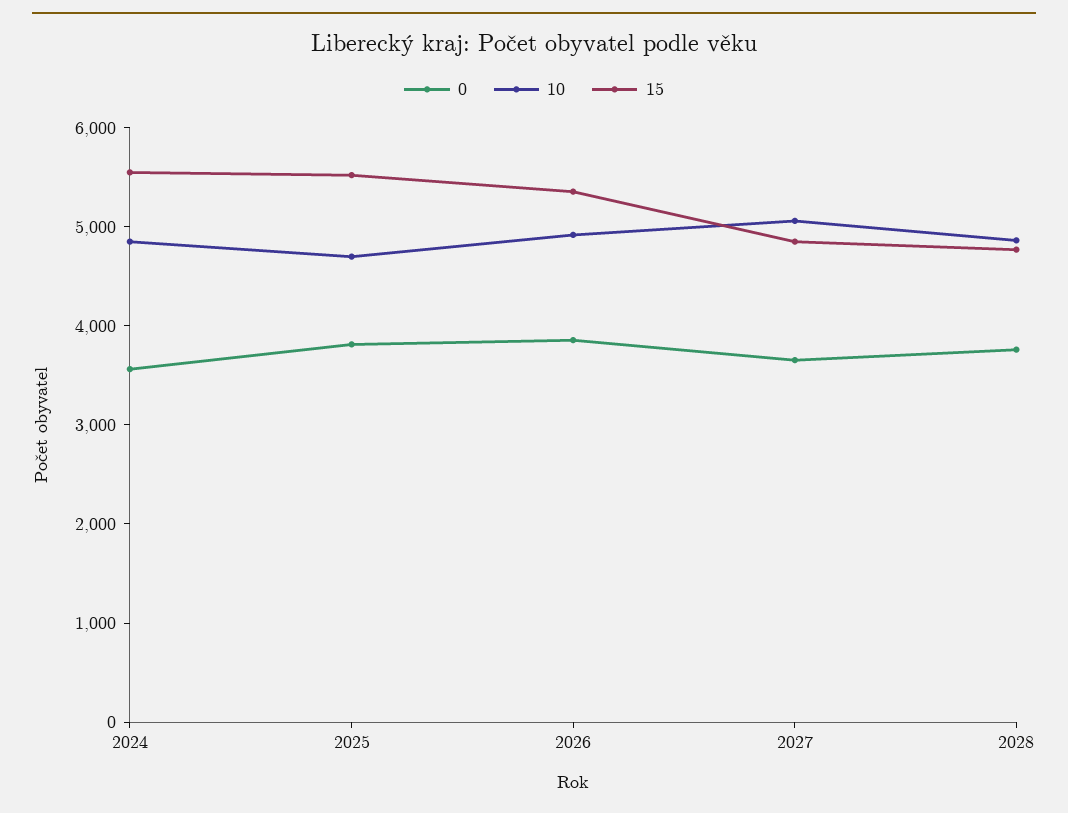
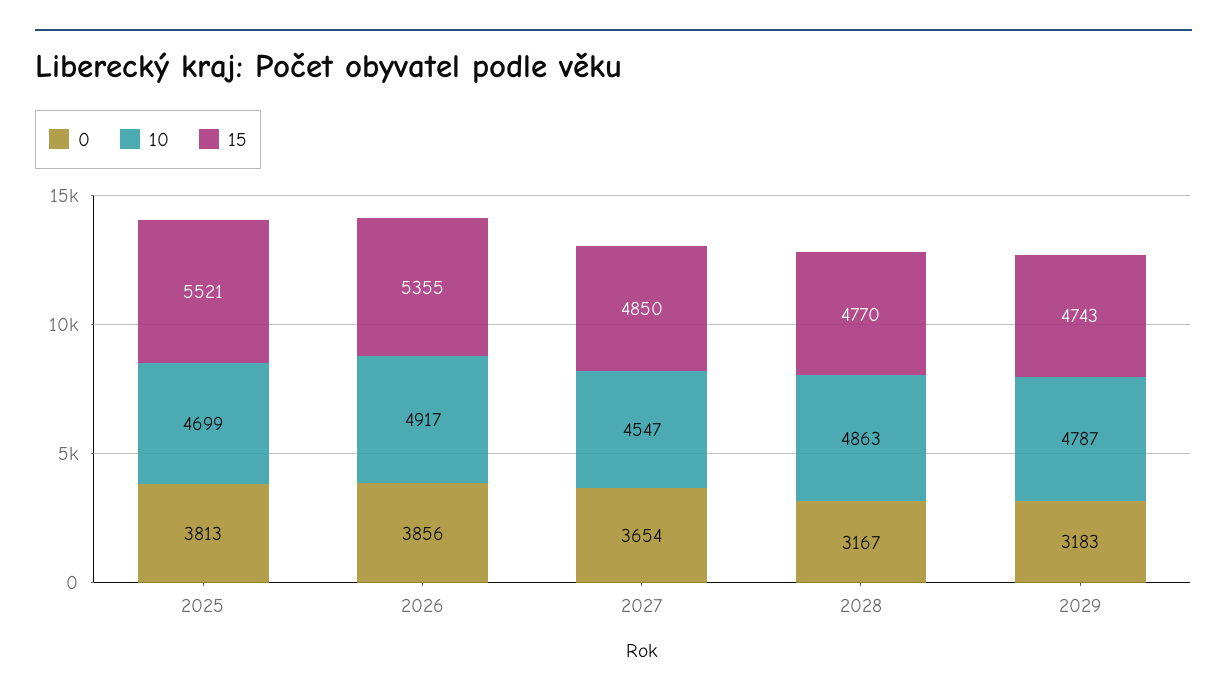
0, 2024: 3600 -> none
10, 2024: 4800 -> none
15, 2024: 5600 -> none
10, 2027: 5000 -> 4547
0, 2028: 3800 -> 3167
0, 2029: none -> 3183
10, 2029: none -> 4787
15, 2029: none -> 4743

